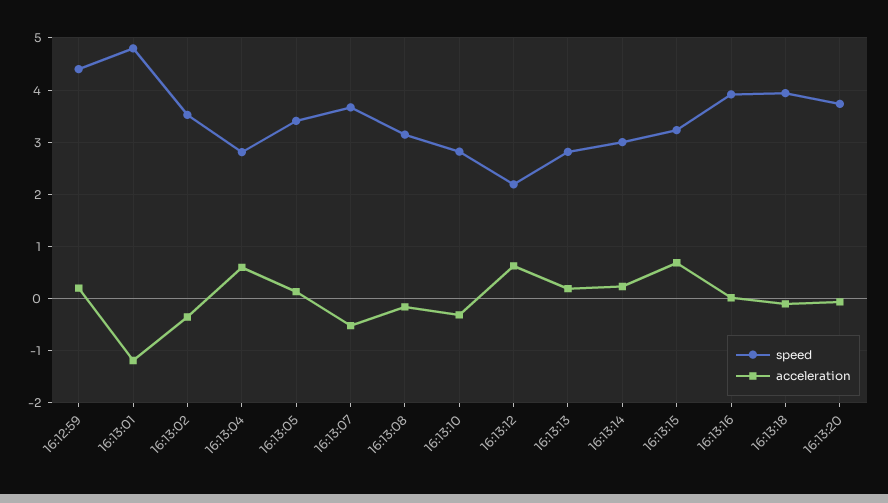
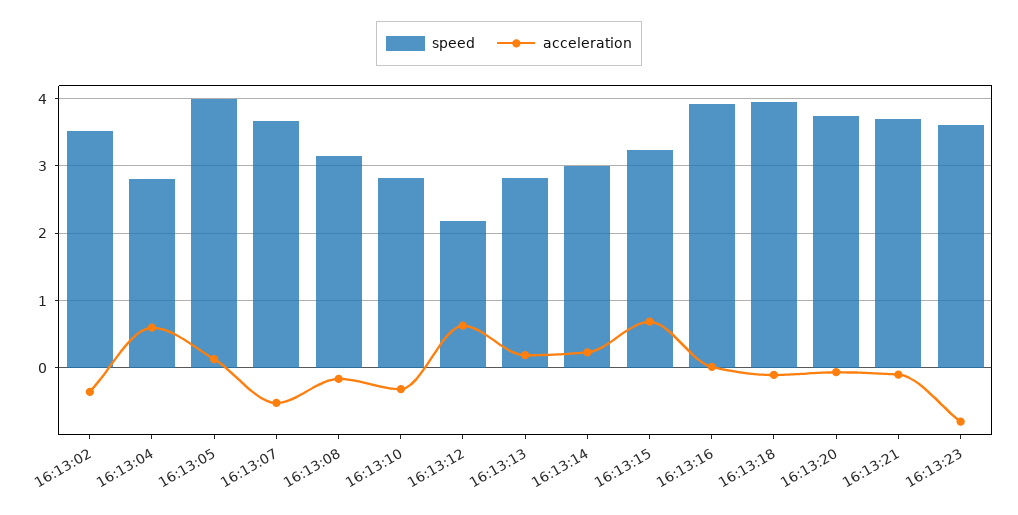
speed, 16:12:59: 4.4 -> none
acceleration, 16:12:59: 0.2 -> none
speed, 16:13:01: 4.8 -> none
acceleration, 16:13:01: -1.2 -> none
speed, 16:13:05: 3.4 -> 4
speed, 16:13:21: none -> 3.7
acceleration, 16:13:21: none -> -0.1
speed, 16:13:23: none -> 3.6
acceleration, 16:13:23: none -> -0.8

